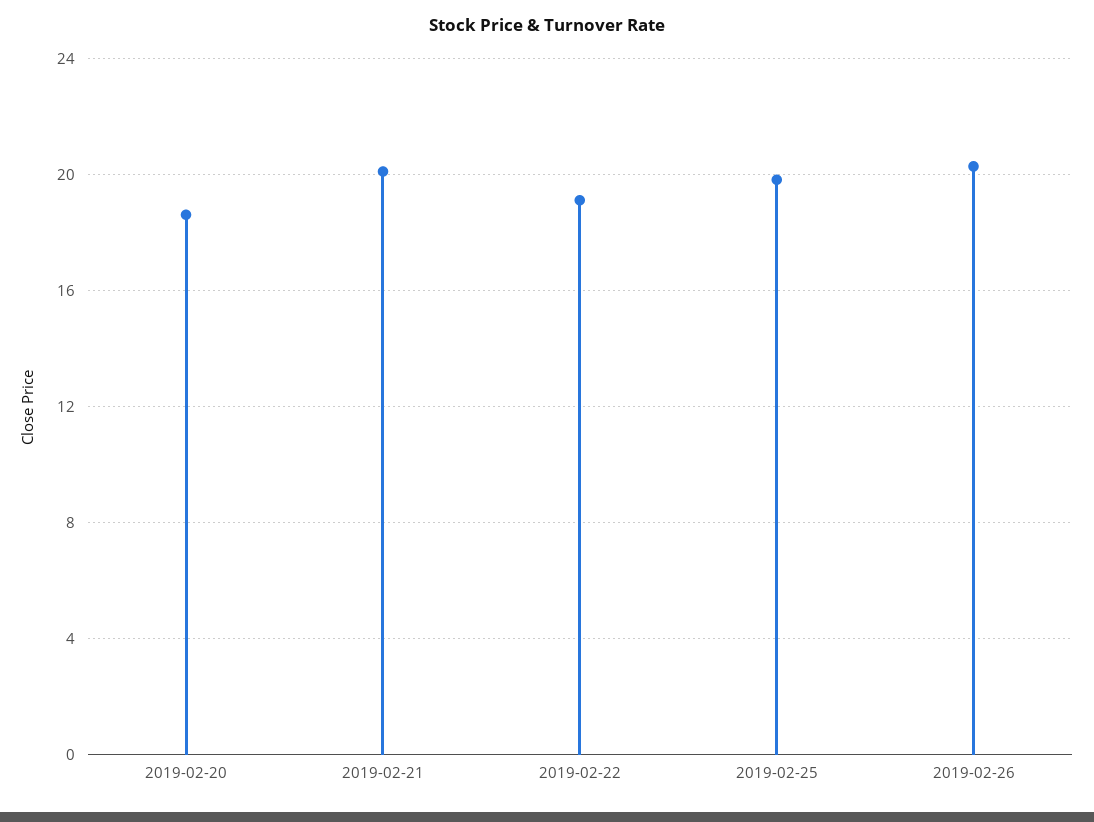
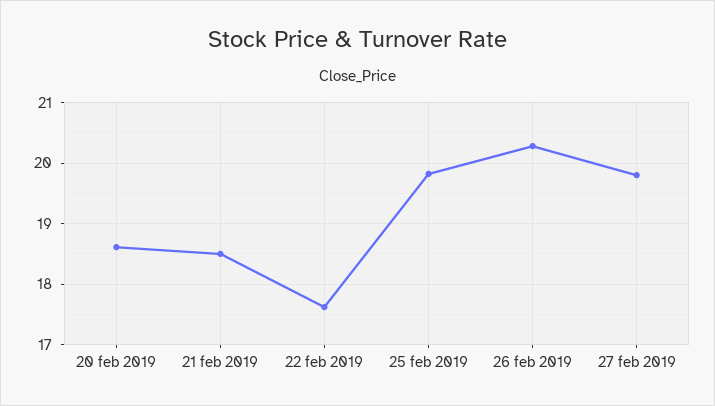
2019-02-21: 20 -> 18.5
2019-02-22: 19 -> 17.6
27 feb 2019: none -> 19.8

